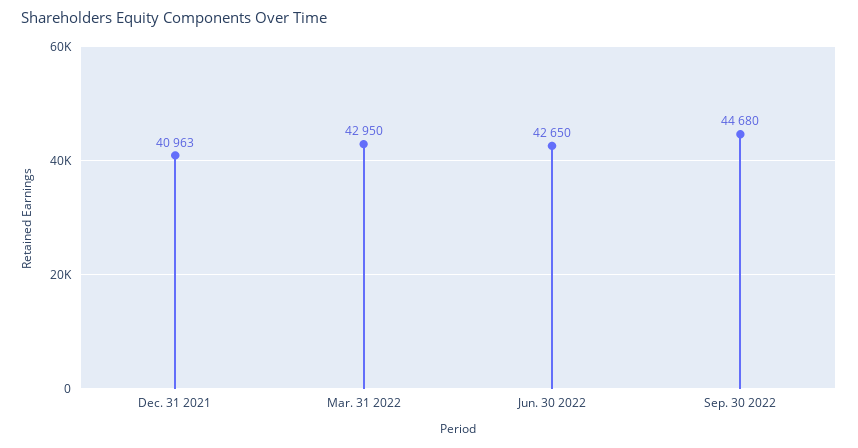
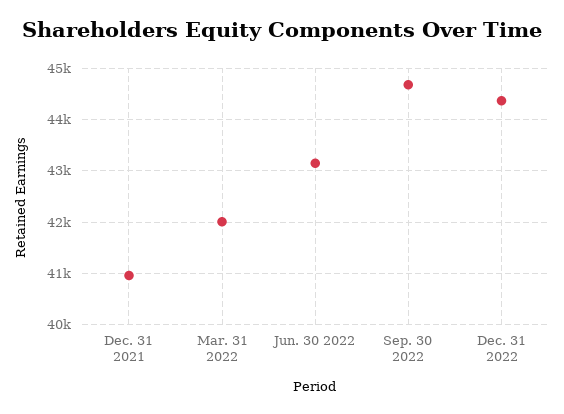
Mar. 31 2022: 42950 -> 42000
Jun. 30 2022: 42650 -> 43200
Dec. 31 2022: none -> 44400

